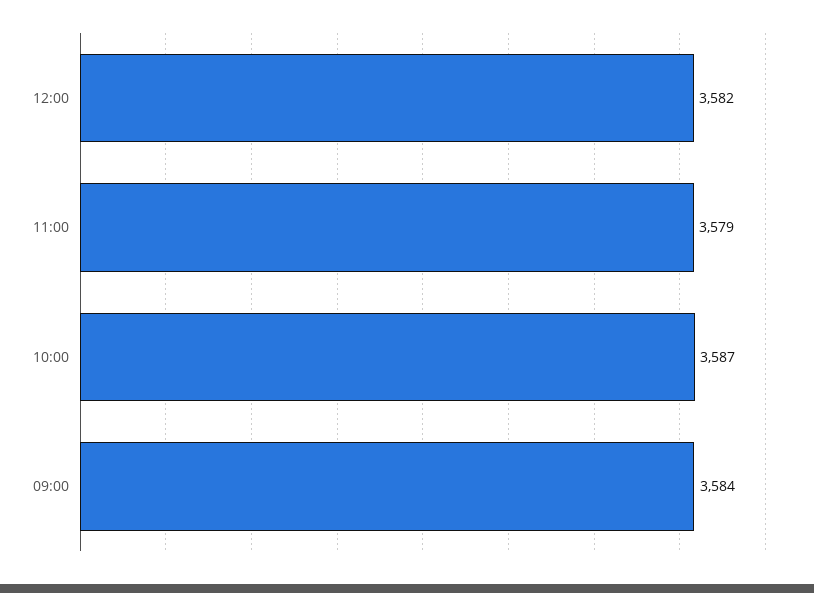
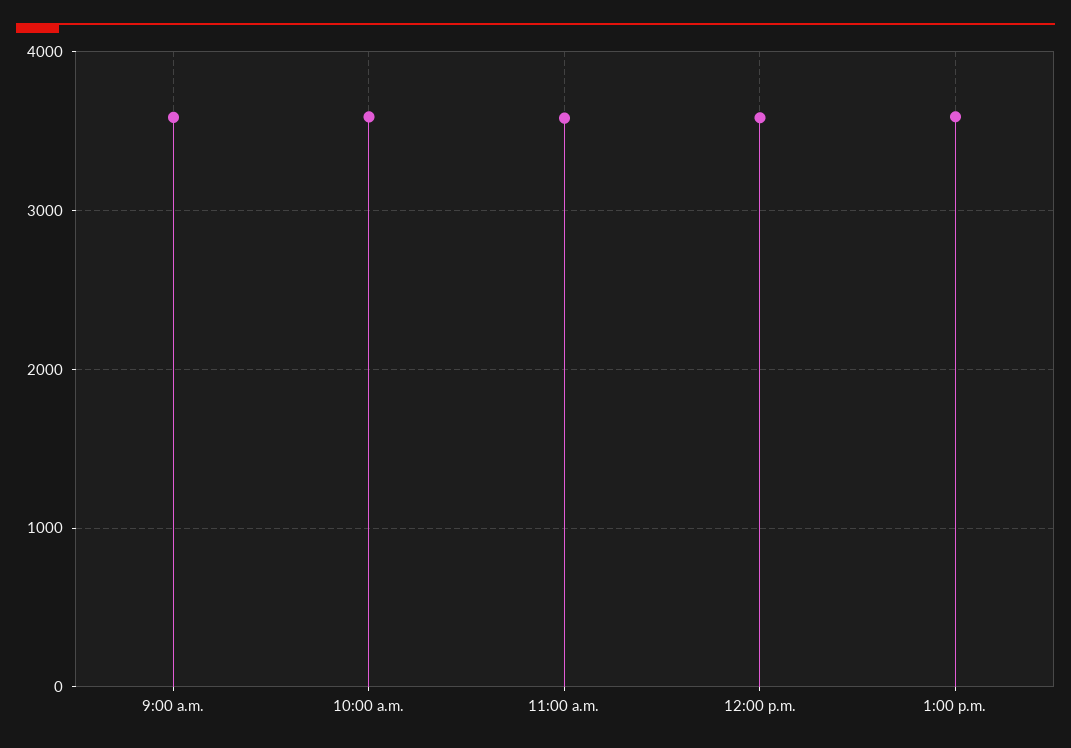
1:00 p.m.: none -> 3600

